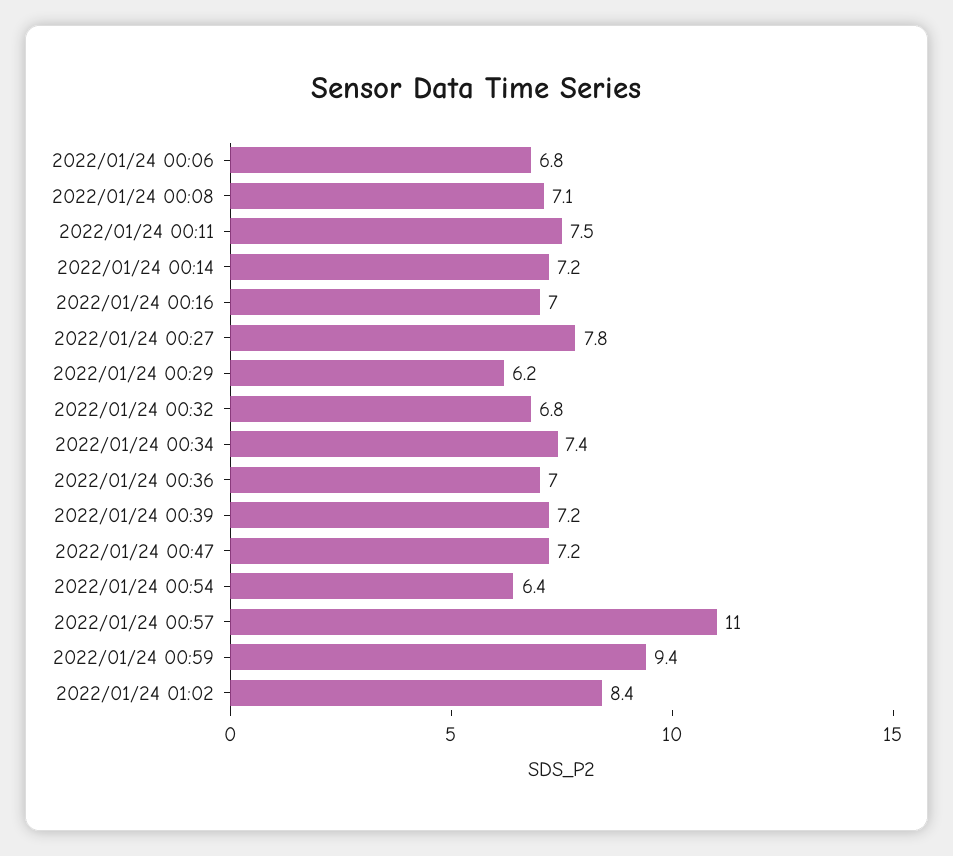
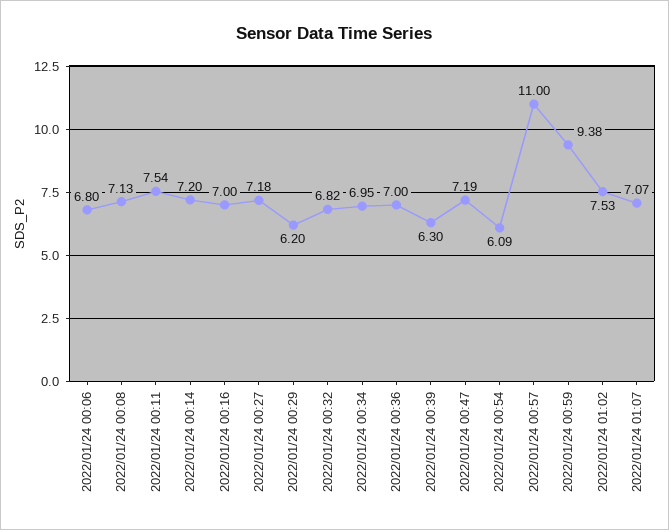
2022/01/24 00:27: 7.8 -> 7.18
2022/01/24 00:34: 7.4 -> 6.95
2022/01/24 00:39: 7.2 -> 6.3
2022/01/24 00:54: 6.4 -> 6.09
2022/01/24 01:02: 8.4 -> 7.53
2022/01/24 01:07: none -> 7.07

